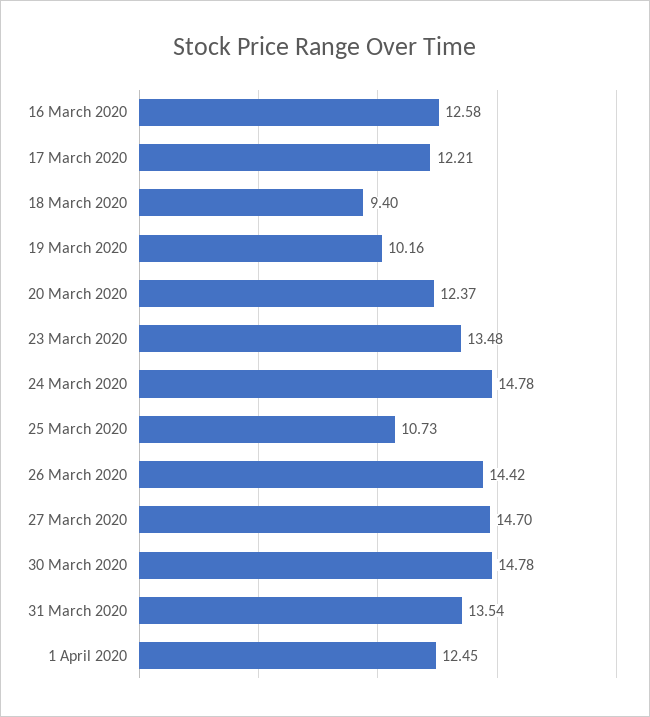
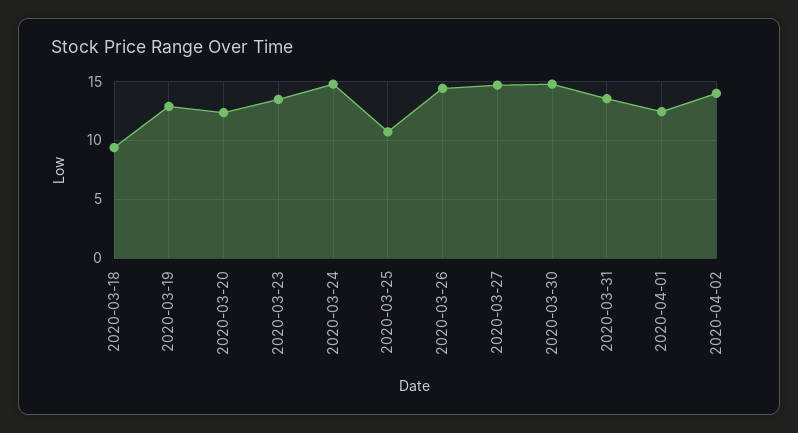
16 March 2020: 12.58 -> none
17 March 2020: 12.21 -> none
19 March 2020: 10.16 -> 13
2020-04-02: none -> 14

